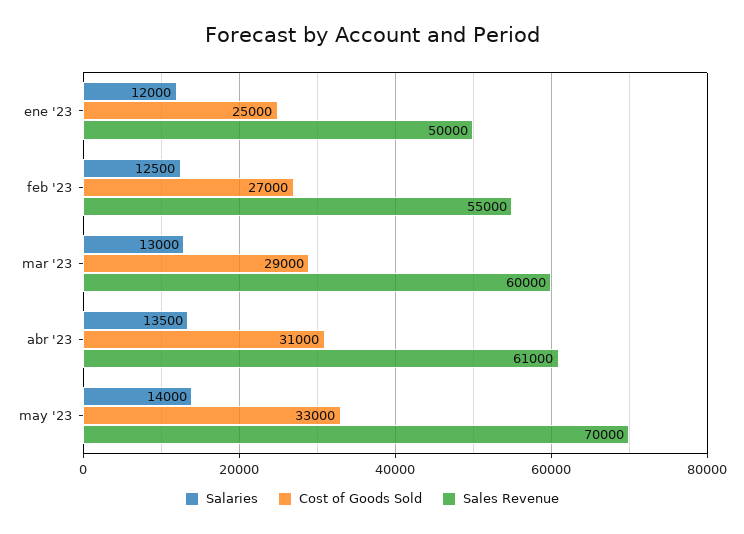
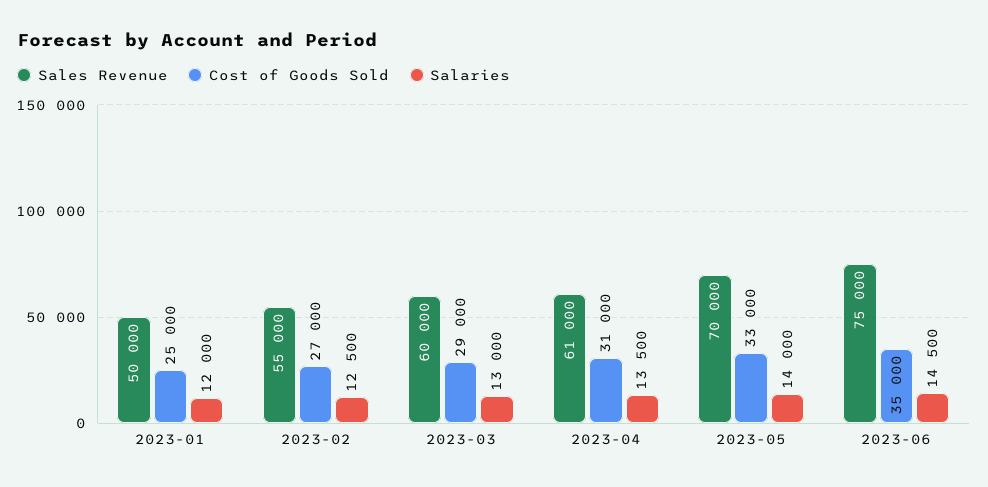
Sales Revenue, 2023-06: none -> 75000
Cost of Goods Sold, 2023-06: none -> 35000
Salaries, 2023-06: none -> 14500

